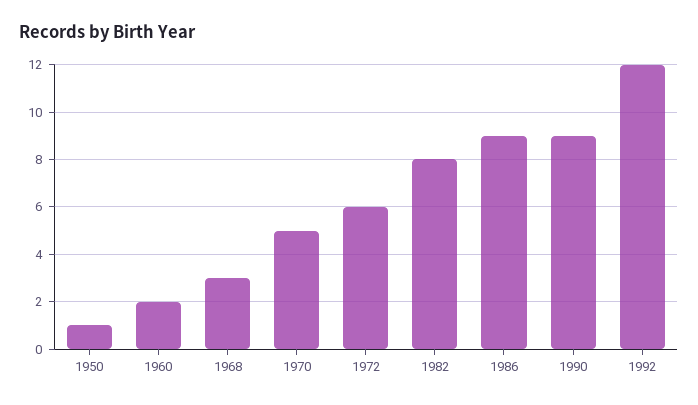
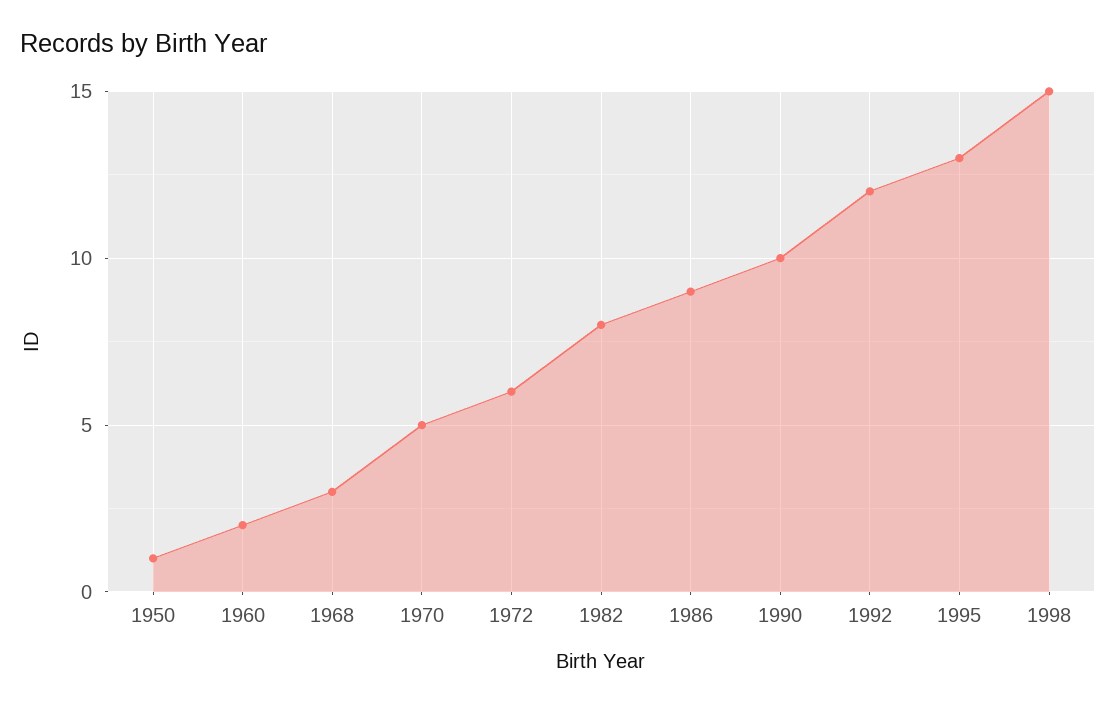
1990: 9 -> 10
1995: none -> 13
1998: none -> 15

